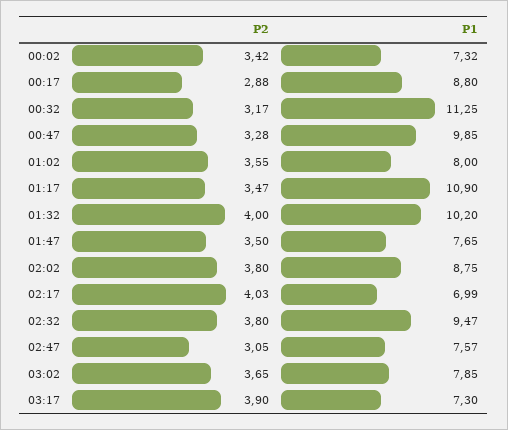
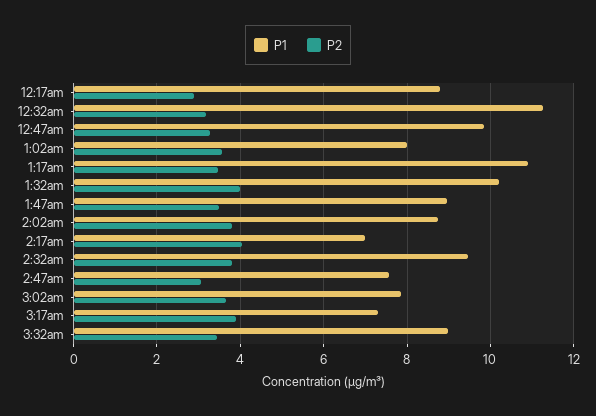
P2, 00:02: 3.42 -> none
P1, 00:02: 7.32 -> none
P1, 01:47: 7.65 -> 9
P1, 3:32am: none -> 9
P2, 3:32am: none -> 3.4

